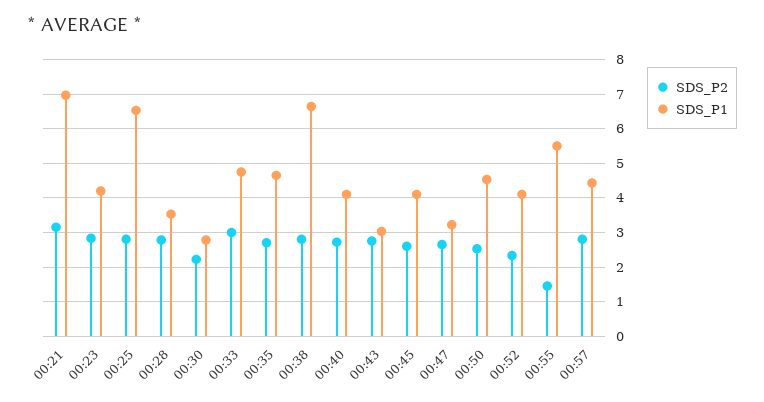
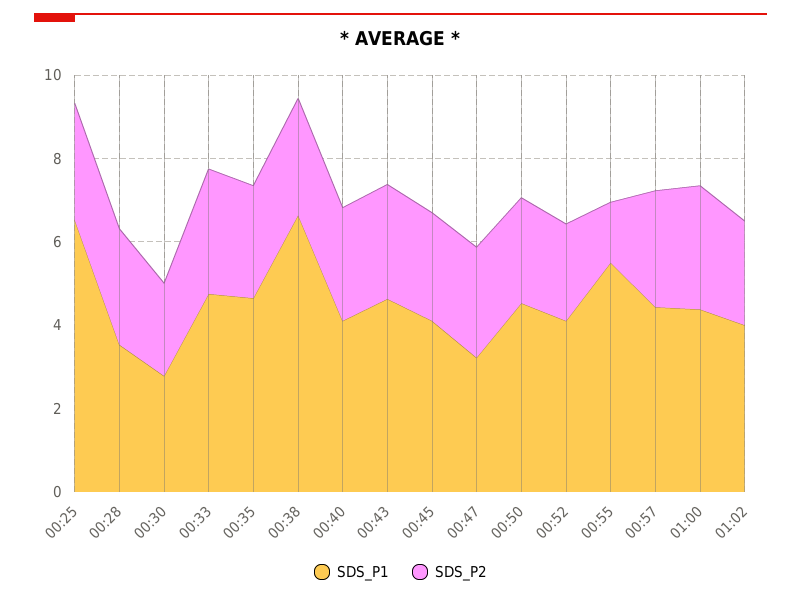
SDS_P2, 00:21: 3.2 -> none
SDS_P1, 00:21: 7 -> none
SDS_P2, 00:23: 2.8 -> none
SDS_P1, 00:23: 4.2 -> none
SDS_P1, 00:43: 3 -> 4.5
SDS_P1, 01:00: none -> 4.5
SDS_P2, 01:00: none -> 3
SDS_P1, 01:02: none -> 4
SDS_P2, 01:02: none -> 2.5

